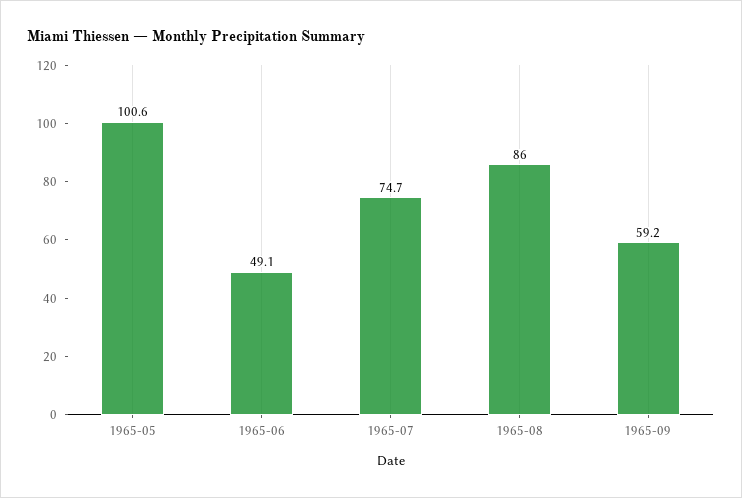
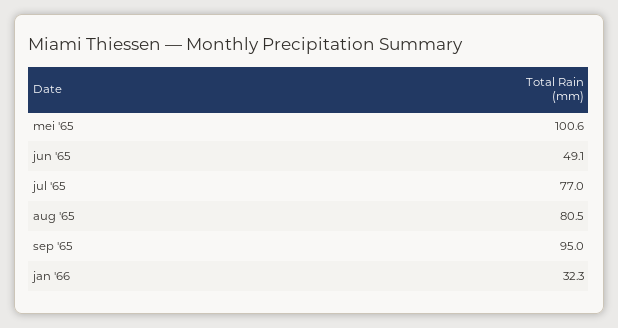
1965-07: 74.7 -> 77
1965-08: 86 -> 80.5
1965-09: 59.2 -> 95
jan '66: none -> 32.3

